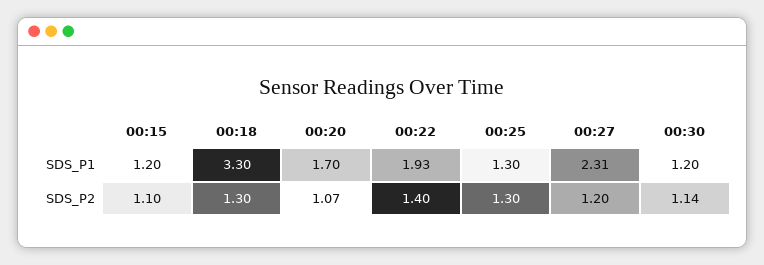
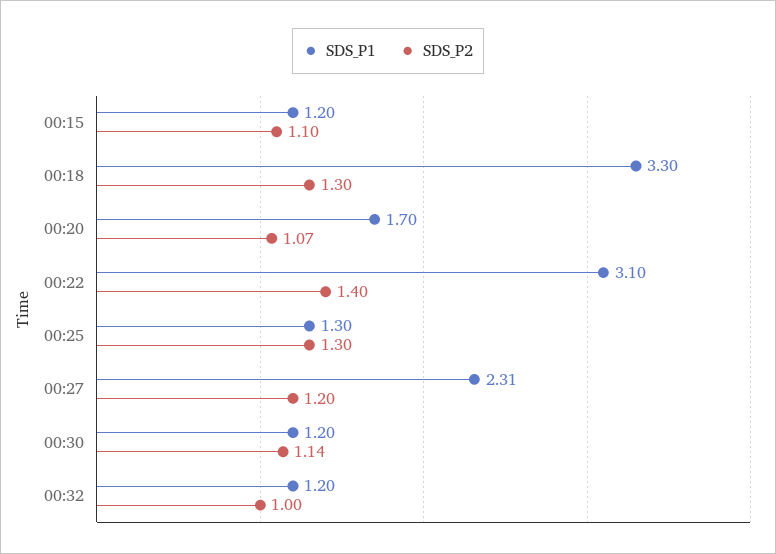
SDS_P1, 00:22: 1.93 -> 3.1
SDS_P1, 00:32: none -> 1.2
SDS_P2, 00:32: none -> 1

